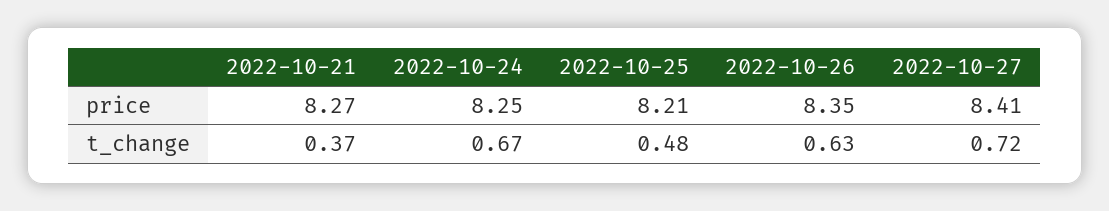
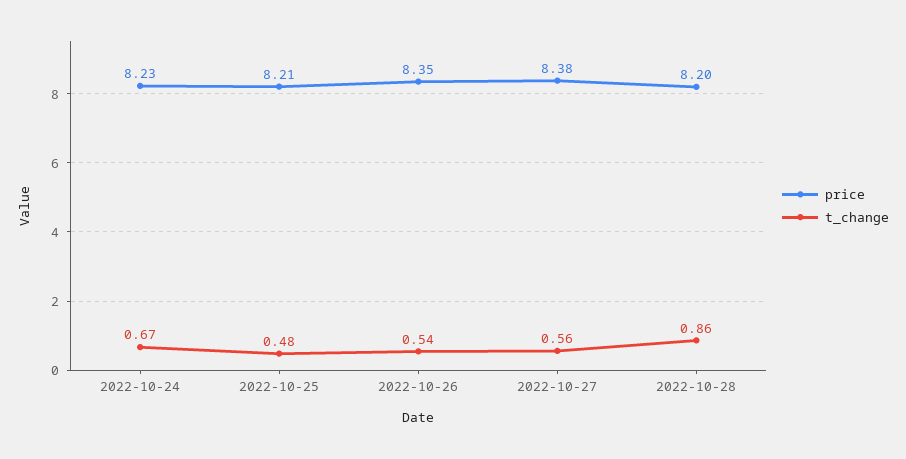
price, 2022-10-21: 8.27 -> none
price, 2022-10-24: 8.25 -> 8.23
price, 2022-10-27: 8.41 -> 8.38
t_change, 2022-10-21: 0.37 -> none
t_change, 2022-10-26: 0.63 -> 0.54
t_change, 2022-10-27: 0.72 -> 0.56
price, 2022-10-28: none -> 8.2
t_change, 2022-10-28: none -> 0.86

